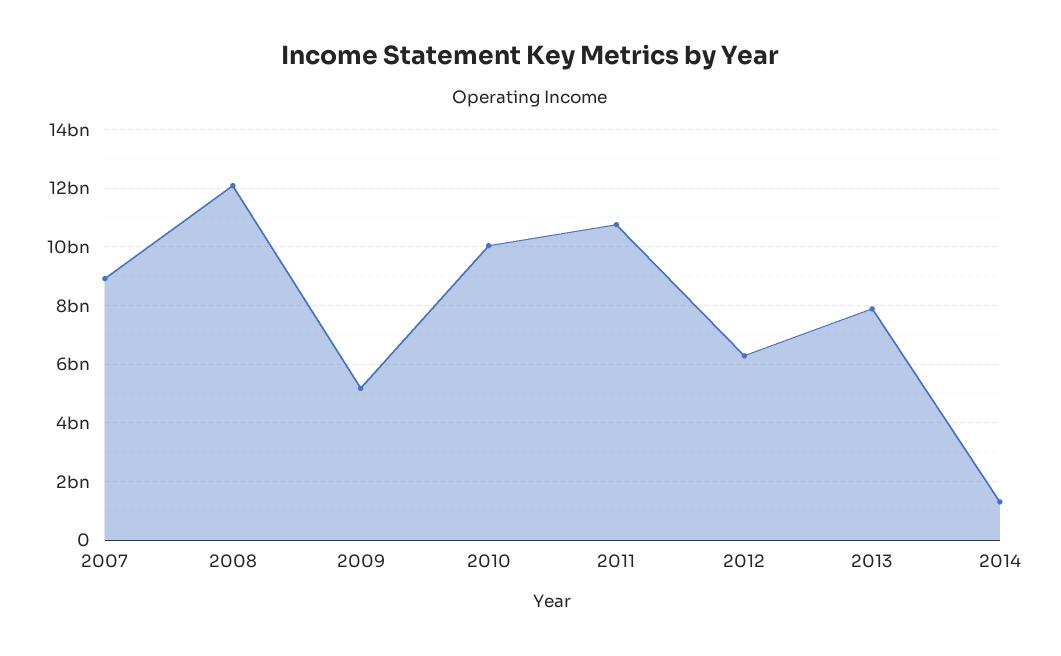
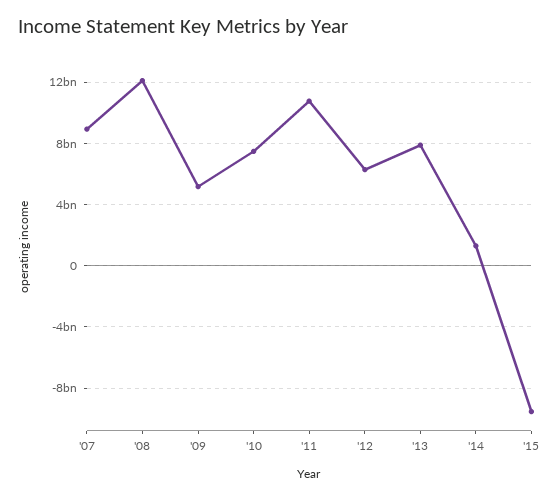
2010: 10000000000 -> 7500000000
'15: none -> -9500000000

